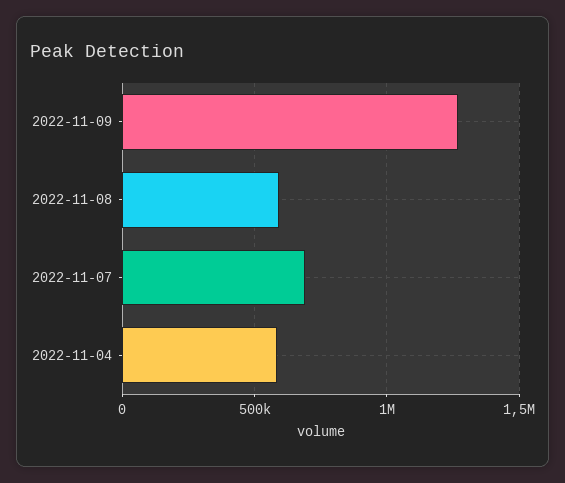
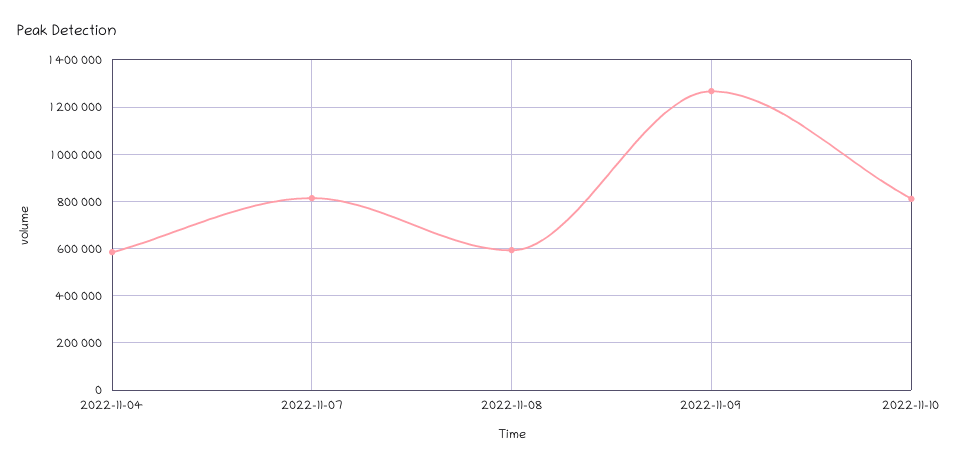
2022-11-07: 700000 -> 800000
2022-11-10: none -> 800000

